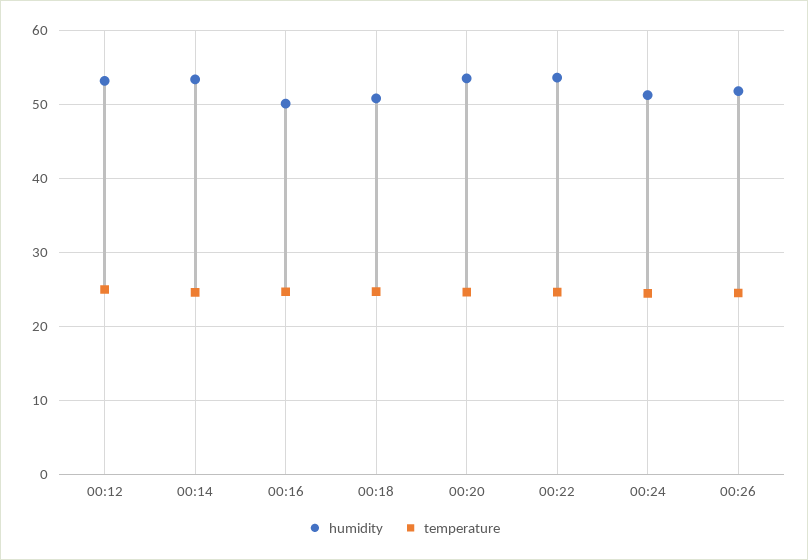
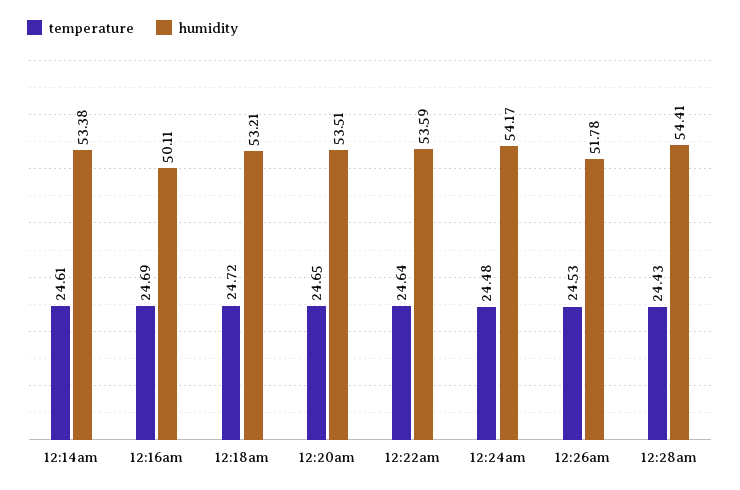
humidity, 00:12: 53 -> none
temperature, 00:12: 25 -> none
humidity, 00:18: 51 -> 53.21
humidity, 00:24: 51 -> 54.17
temperature, 12:28am: none -> 24.43
humidity, 12:28am: none -> 54.41

